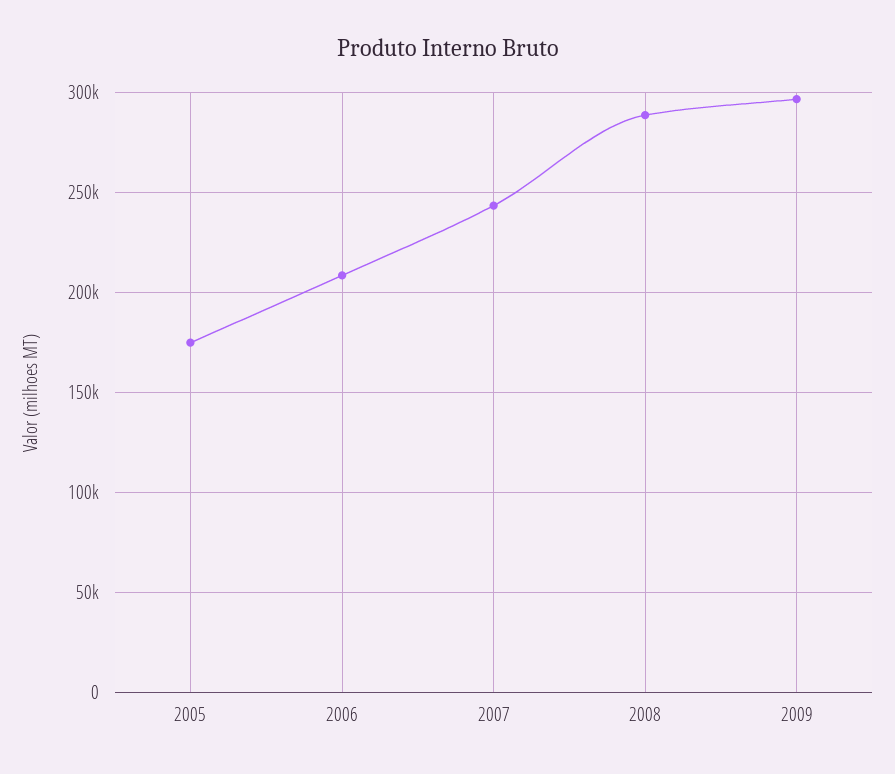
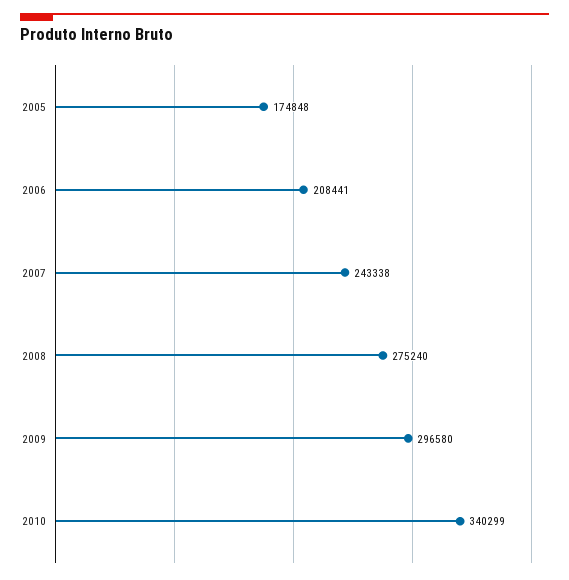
2008: 290000 -> 275240
2010: none -> 340299

